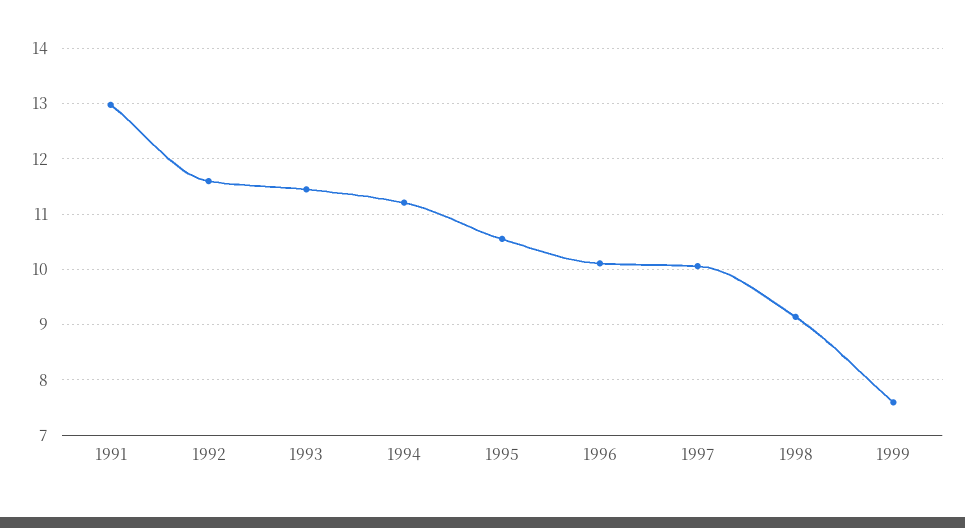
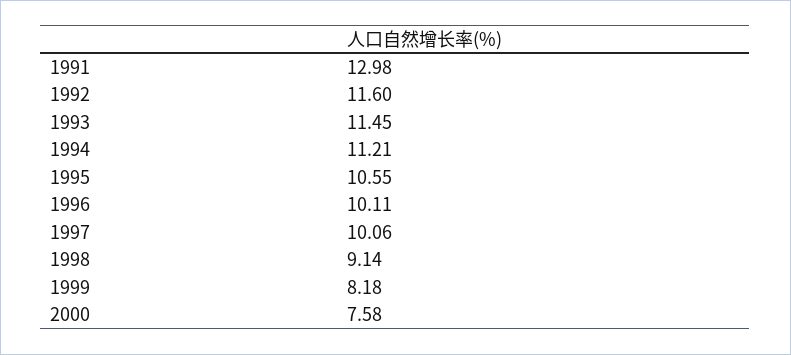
1999: 7.6 -> 8.18
2000: none -> 7.58

